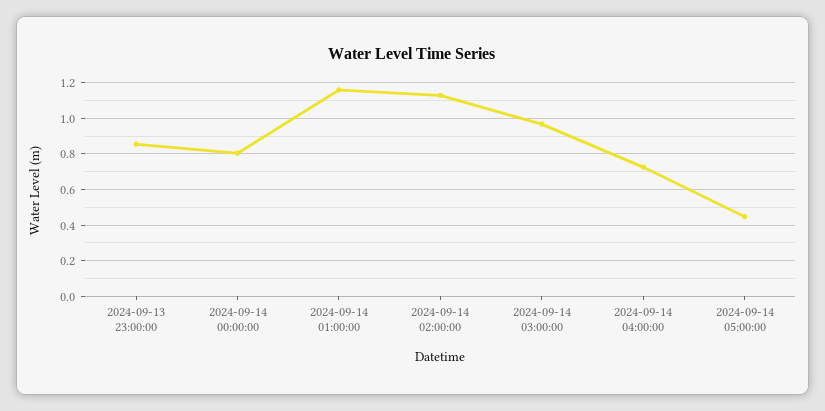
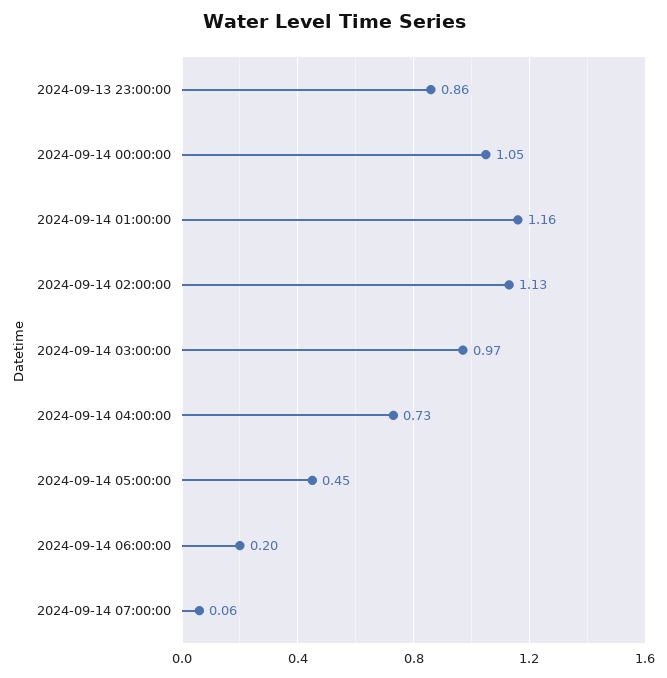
2024-09-14 00:00:00: 0.8 -> 1.05
2024-09-14 06:00:00: none -> 0.2
2024-09-14 07:00:00: none -> 0.06

